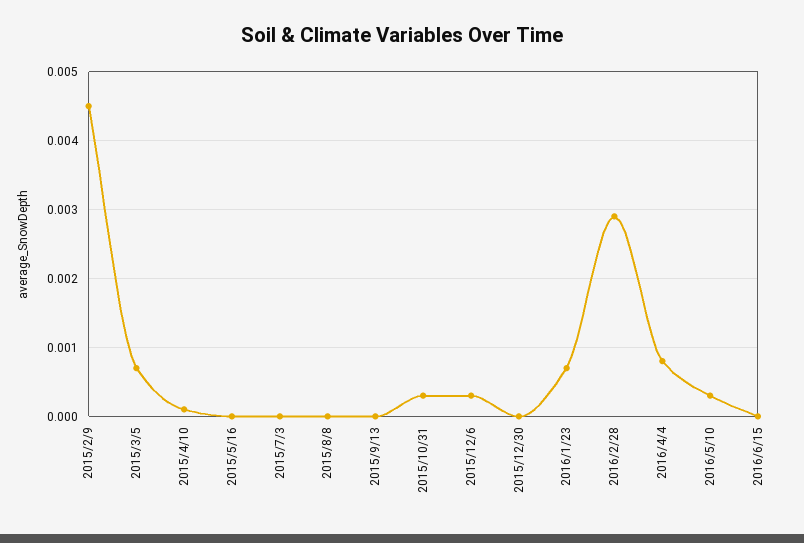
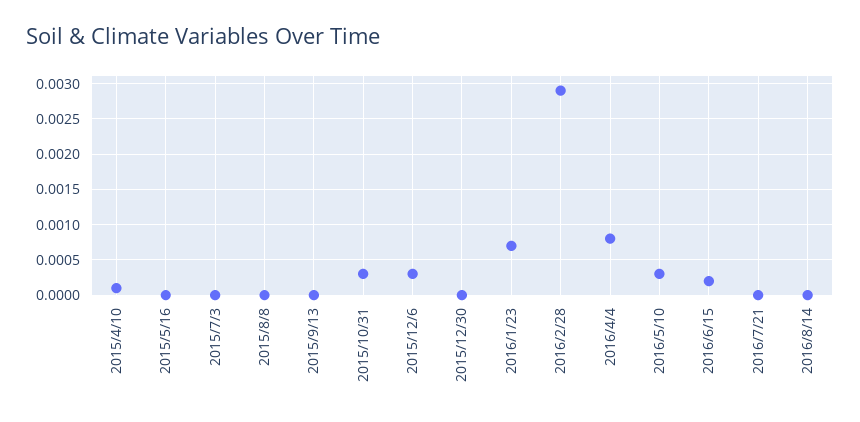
2015/2/9: 0.0045 -> none
2015/3/5: 0.0007 -> none
2016/6/15: 0 -> 0.0002
2016/7/21: none -> 0
2016/8/14: none -> 0

